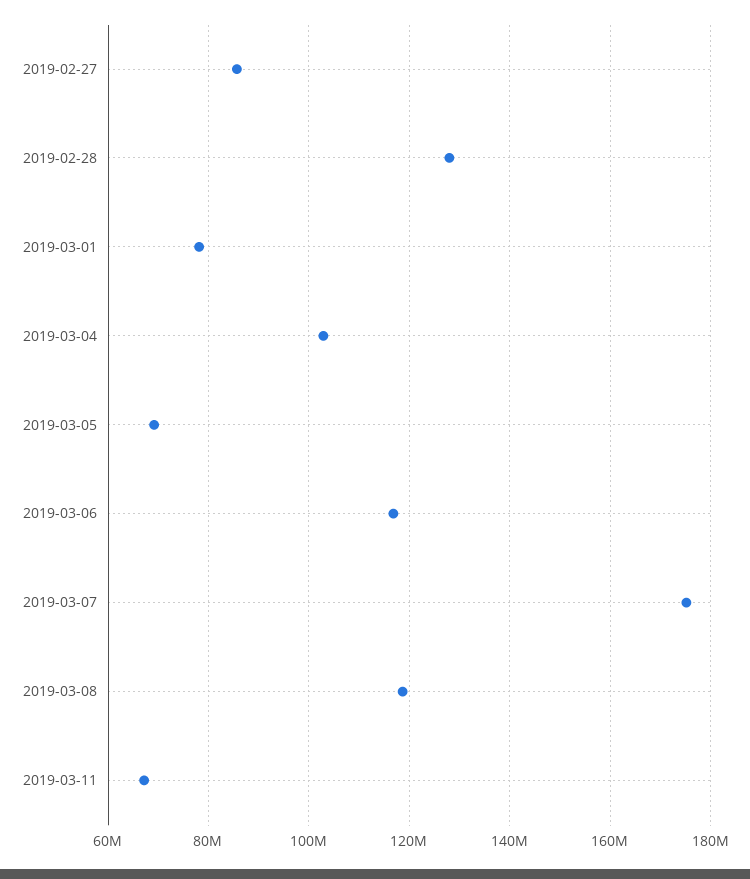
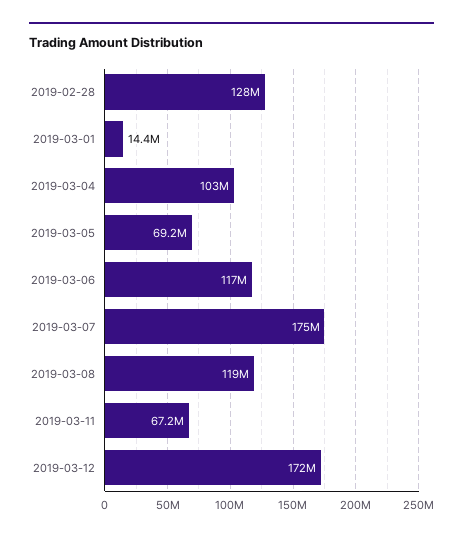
2019-02-27: 86000000 -> none
2019-03-01: 78000000 -> 14400000
2019-03-12: none -> 172000000

